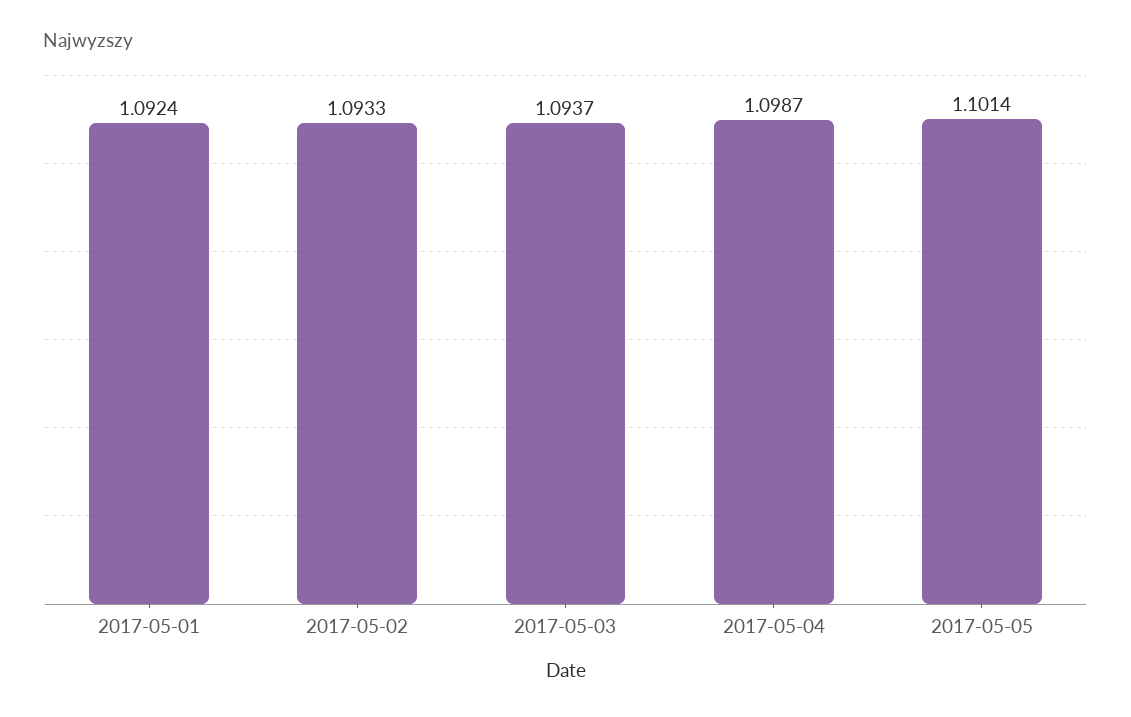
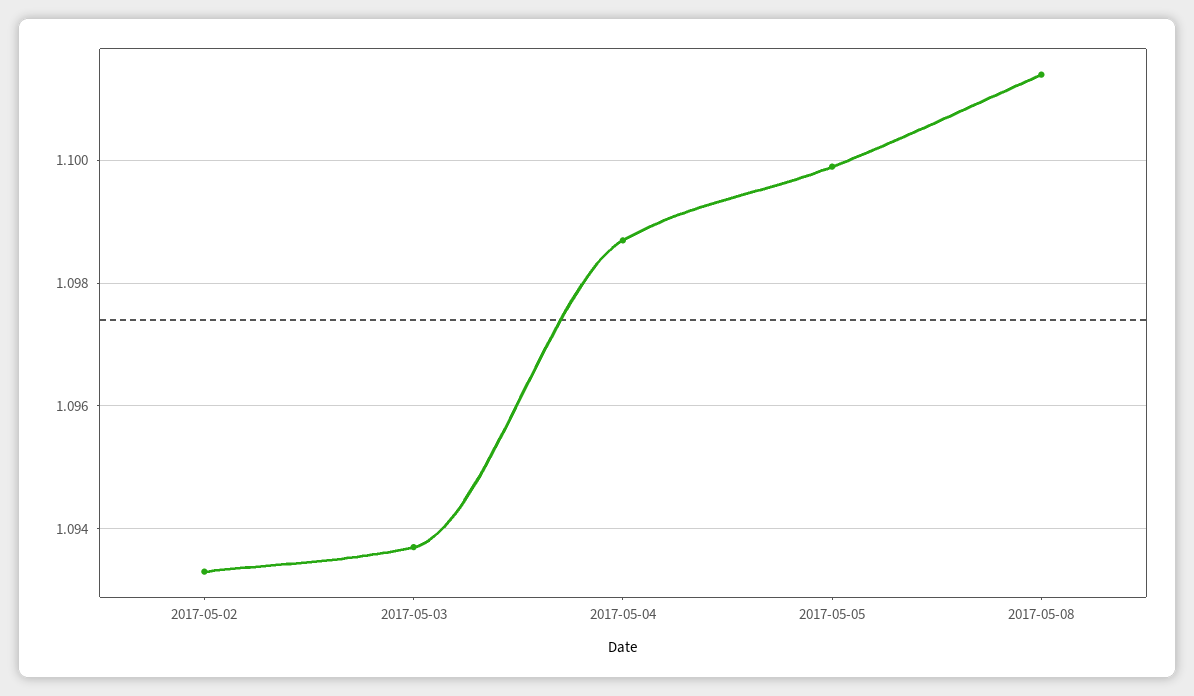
2017-05-01: 1.0924 -> none
2017-05-05: 1.1014 -> 1.1
2017-05-08: none -> 1.1015

